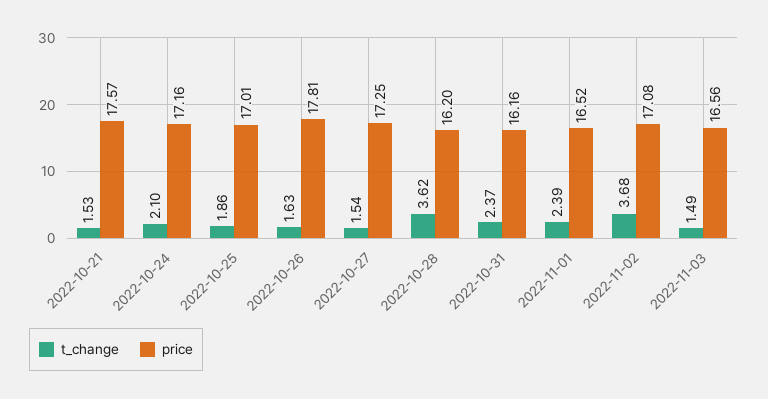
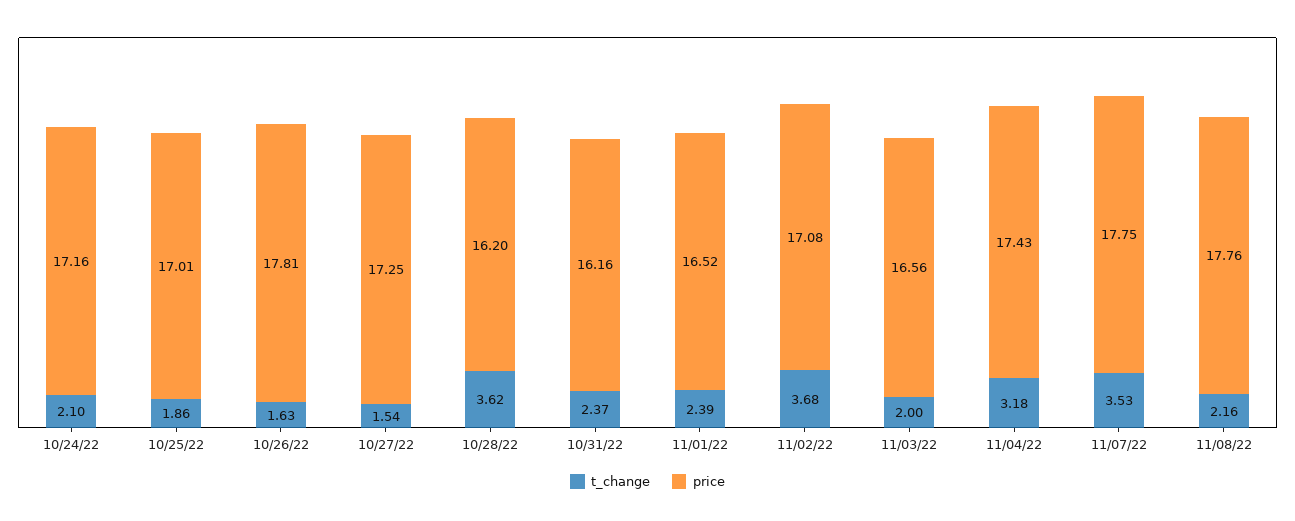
t_change, 2022-10-21: 1.53 -> none
price, 2022-10-21: 17.57 -> none
t_change, 2022-11-03: 1.49 -> 2
t_change, 11/04/22: none -> 3.18
price, 11/04/22: none -> 17.43
t_change, 11/07/22: none -> 3.53
price, 11/07/22: none -> 17.75
t_change, 11/08/22: none -> 2.16
price, 11/08/22: none -> 17.76

